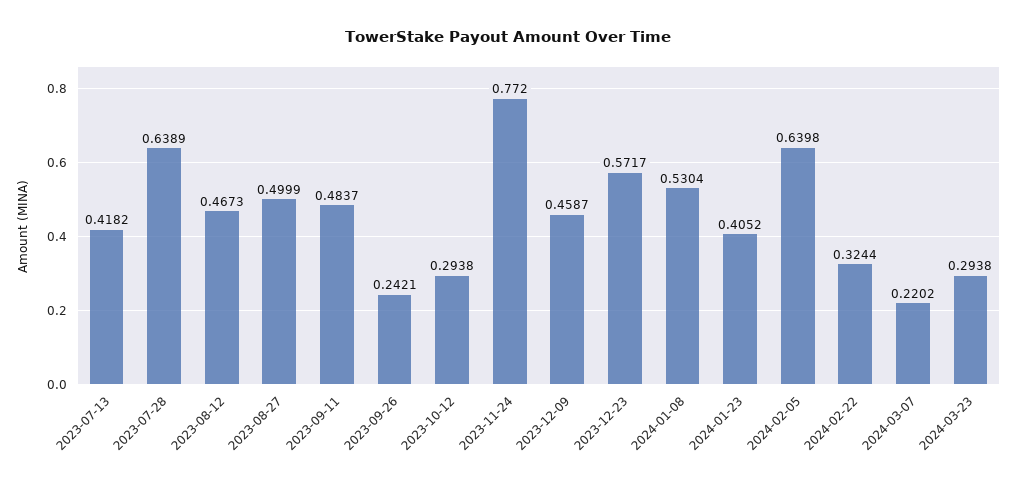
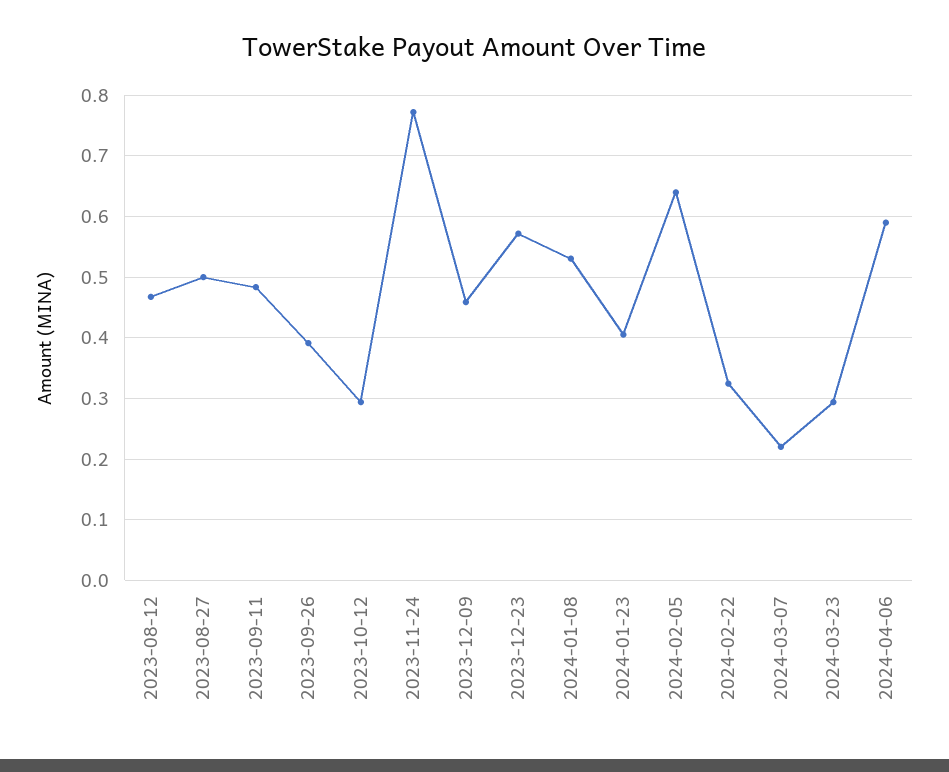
2023-07-13: 0.4182 -> none
2023-07-28: 0.6389 -> none
2023-09-26: 0.2421 -> 0.39
2024-04-06: none -> 0.59

